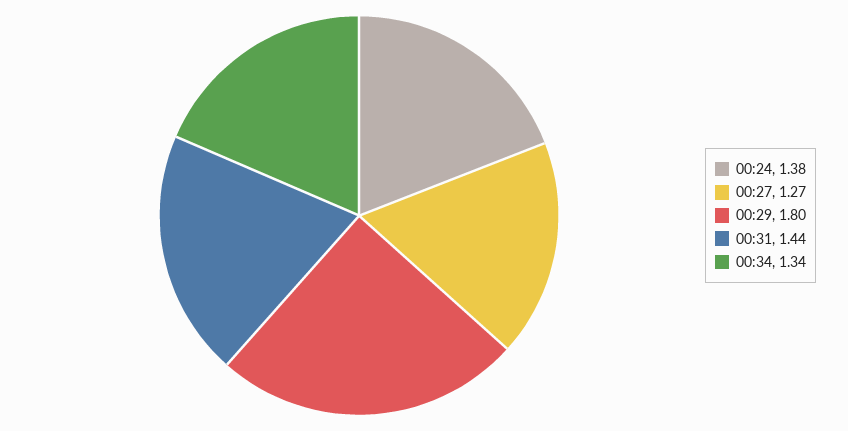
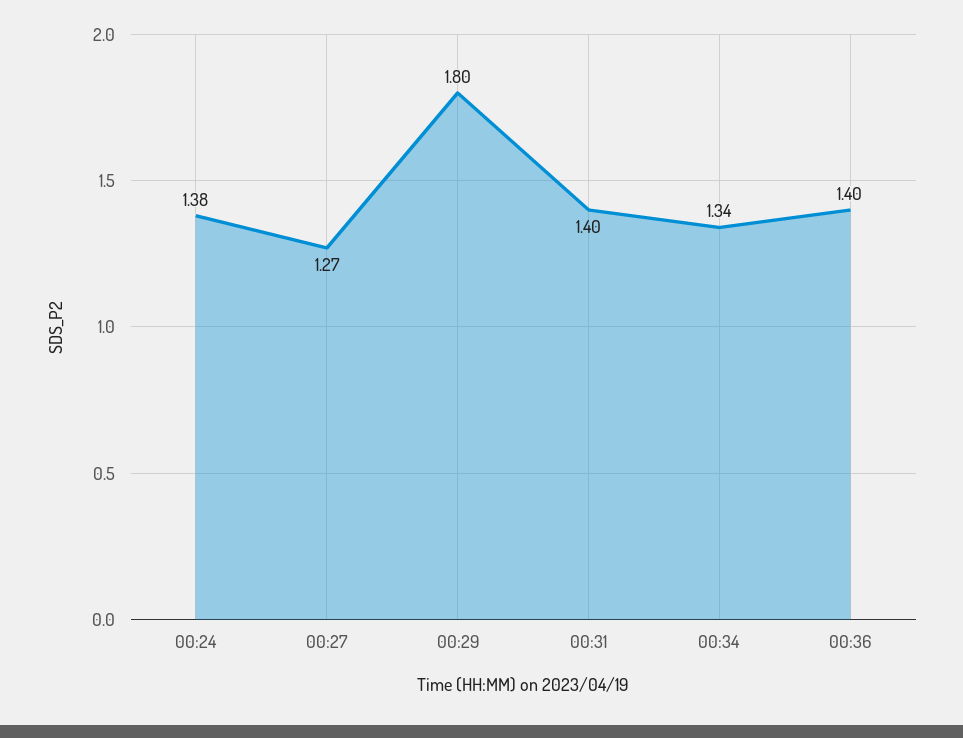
00:31: 1.44 -> 1.4
00:36: none -> 1.4

